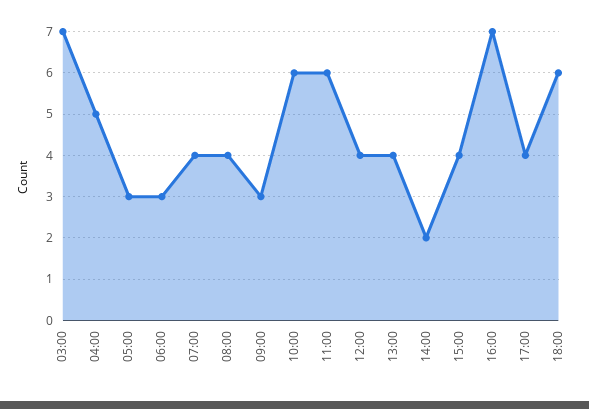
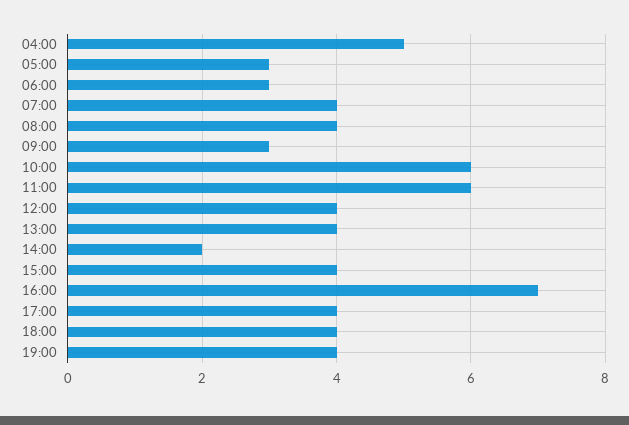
03:00: 7 -> none
18:00: 6 -> 4
19:00: none -> 4

